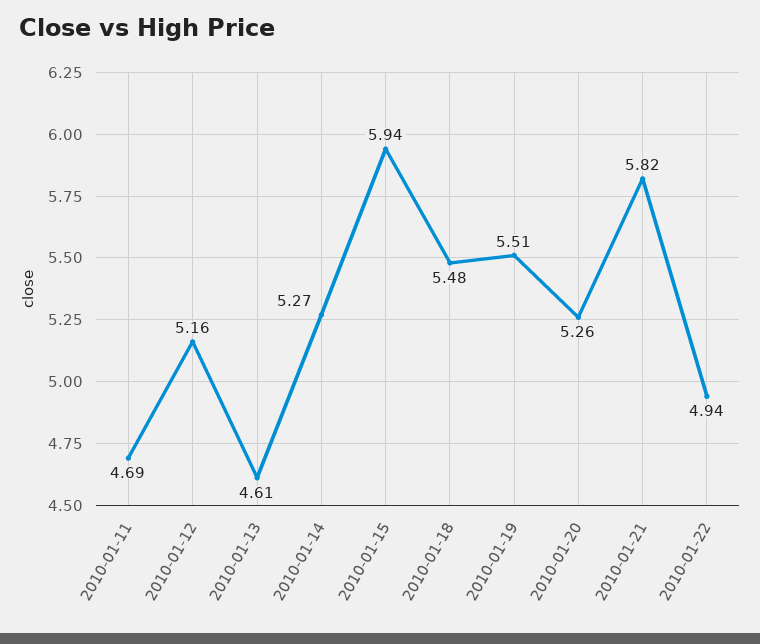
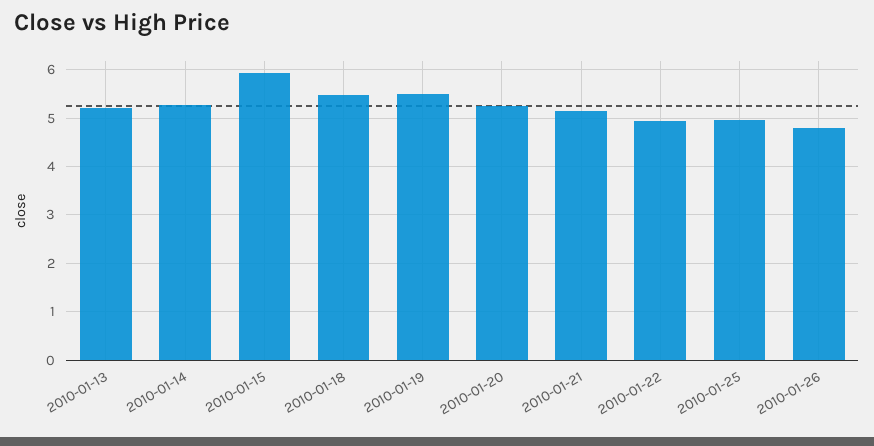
2010-01-11: 4.69 -> none
2010-01-12: 5.16 -> none
2010-01-13: 4.61 -> 5.2
2010-01-21: 5.82 -> 5.2
2010-01-25: none -> 5
2010-01-26: none -> 4.8

